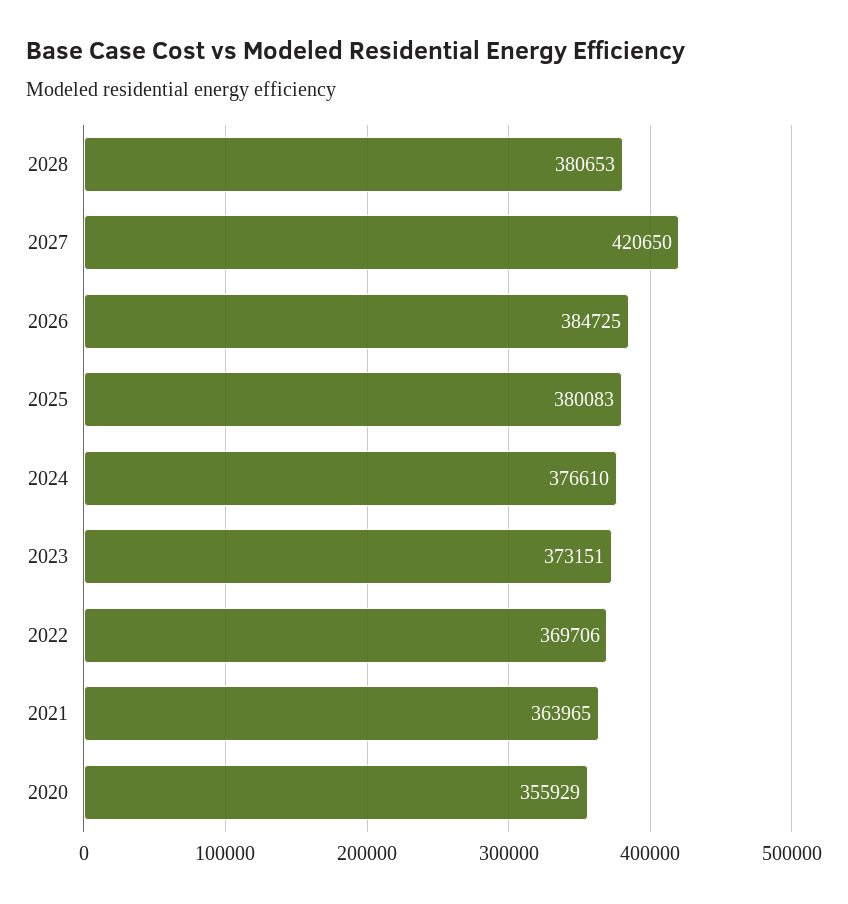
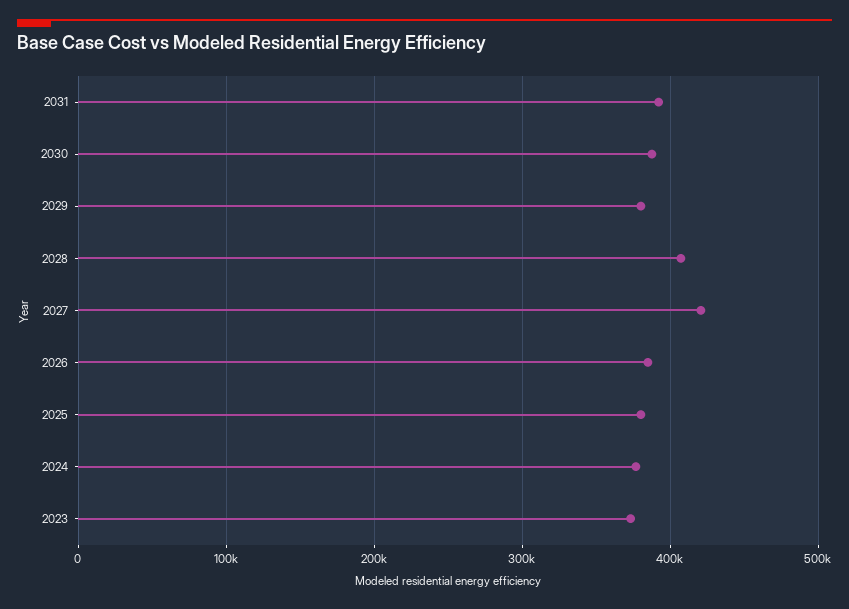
2028: 380653 -> 410000
2022: 369706 -> none
2021: 363965 -> none
2020: 355929 -> none
2031: none -> 390000
2030: none -> 390000
2029: none -> 380000

